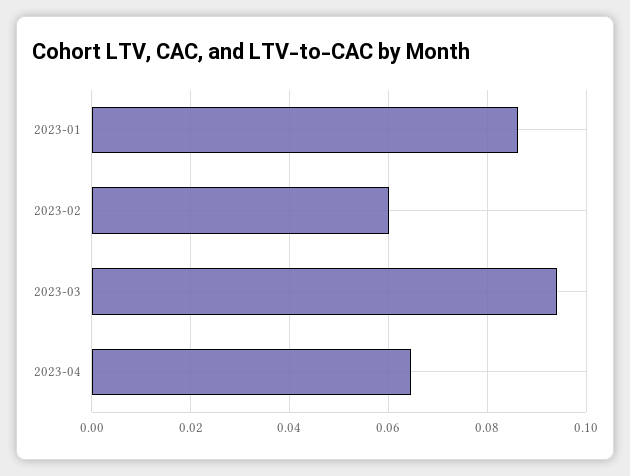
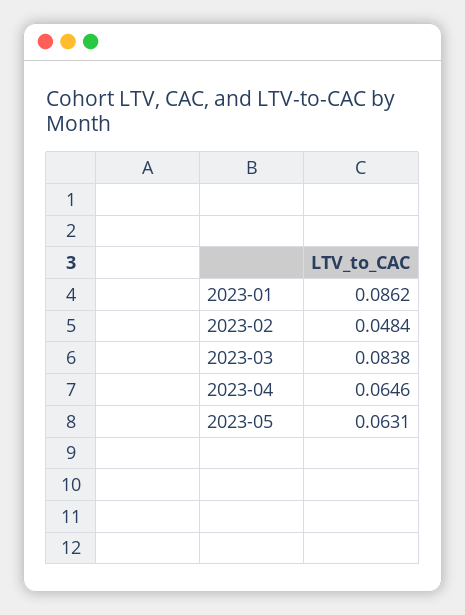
2023-02: 0.06 -> 0.0484
2023-03: 0.094 -> 0.0838
2023-05: none -> 0.0631

